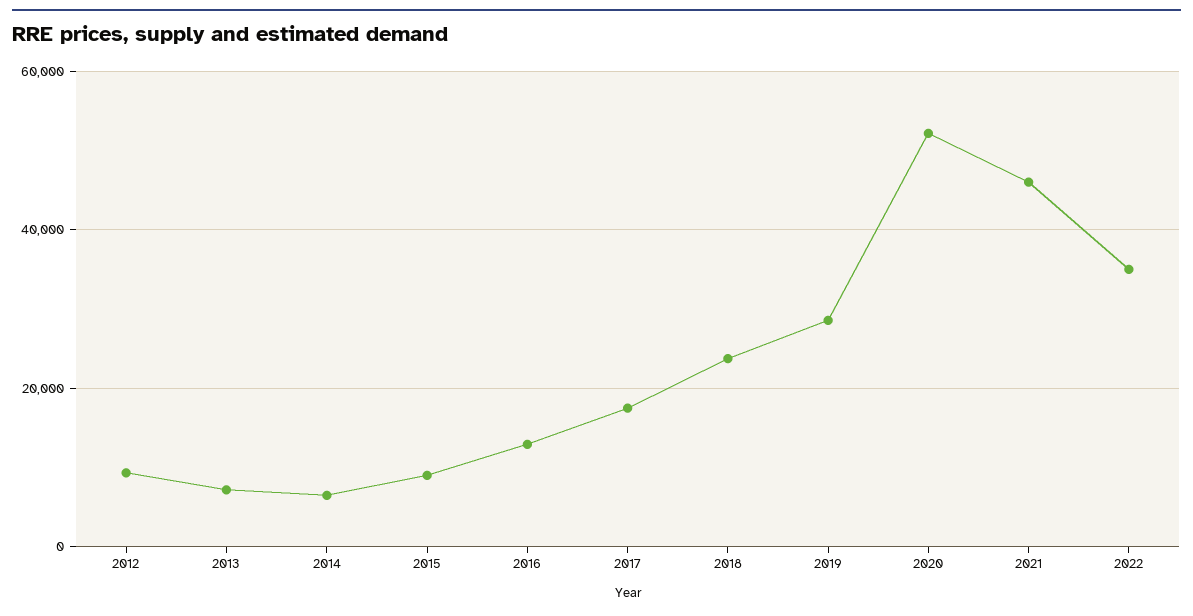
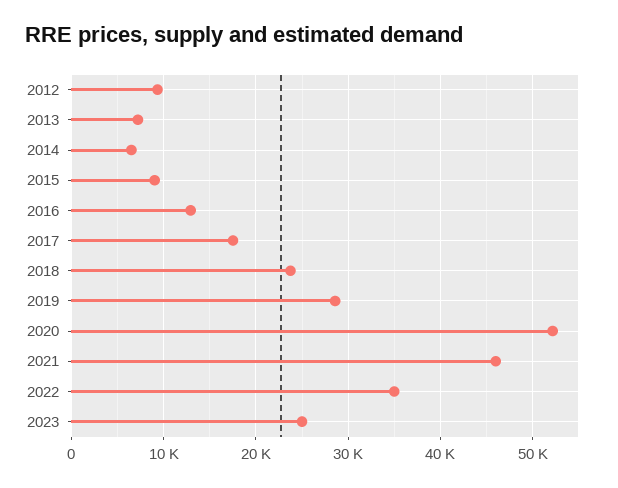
2023: none -> 25000

